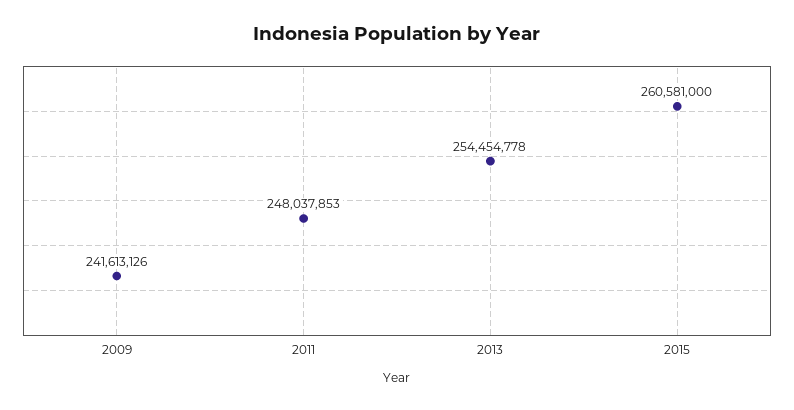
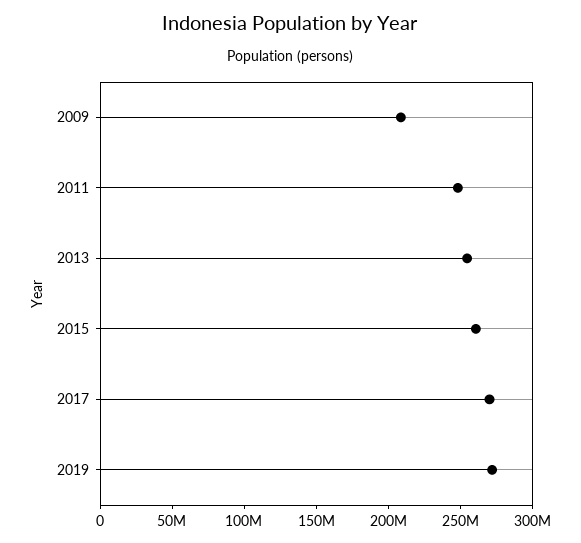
2009: 241613126 -> 210000000
2017: none -> 270000000
2019: none -> 270000000

